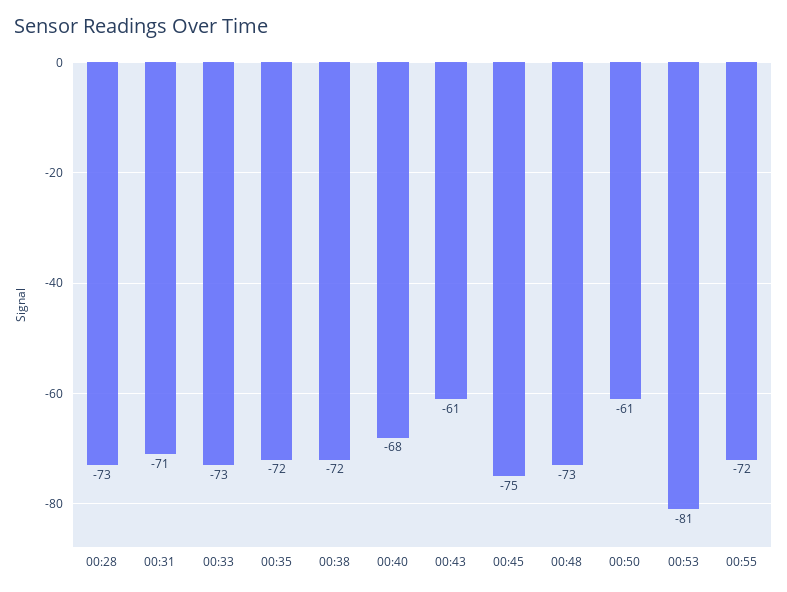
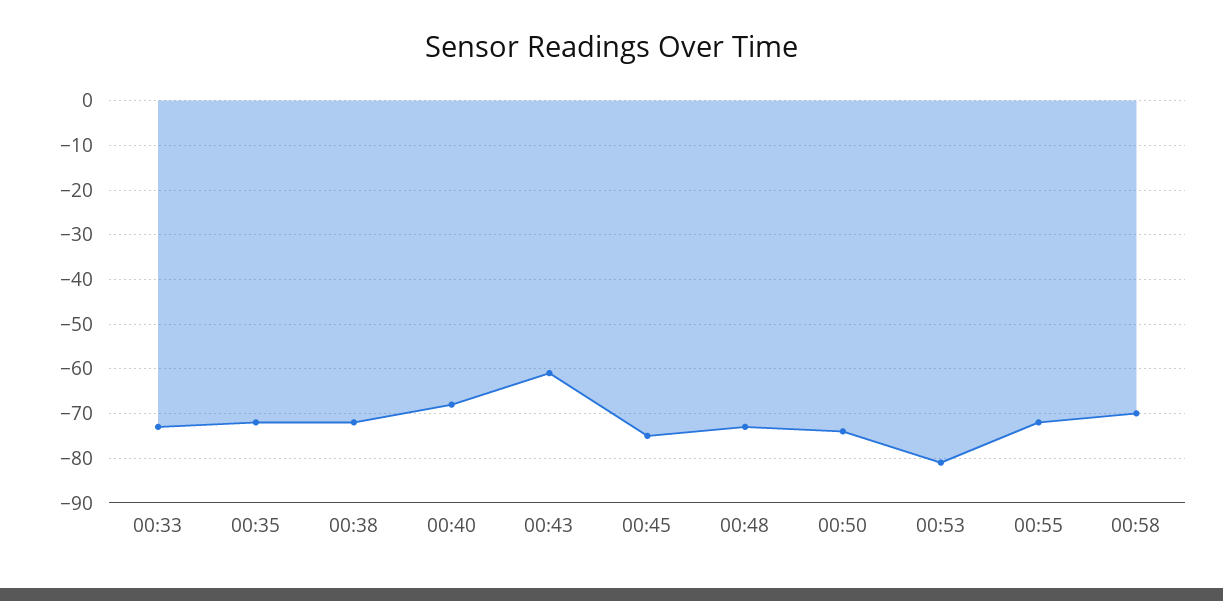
00:28: -73 -> none
00:31: -71 -> none
00:50: -61 -> -75
00:58: none -> -70

